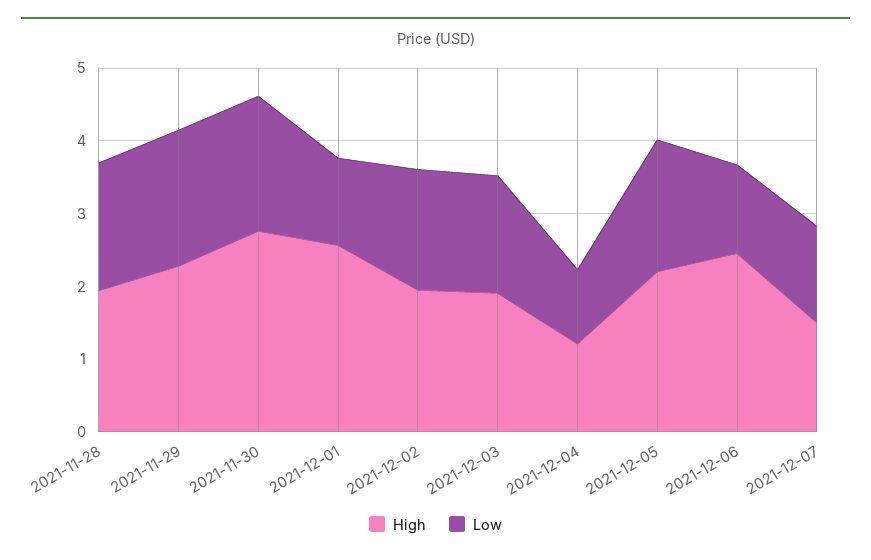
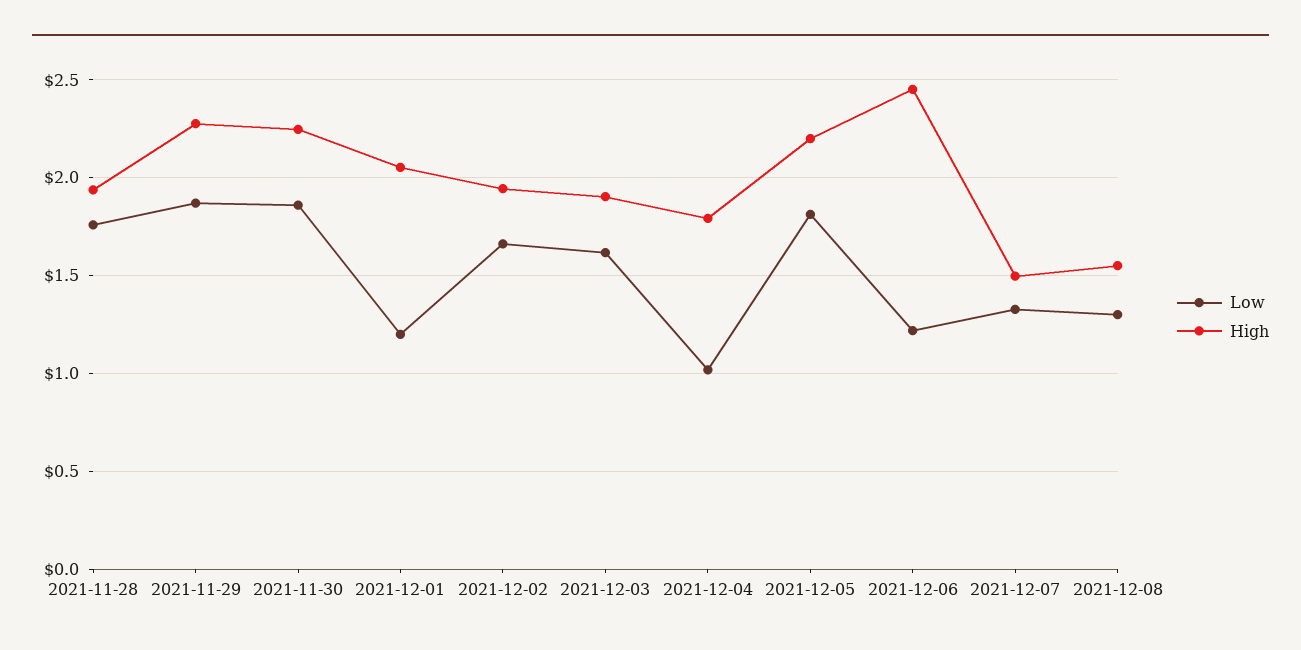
High, 2021-11-30: 2.8 -> 2.25
High, 2021-12-01: 2.6 -> 2.05
High, 2021-12-04: 1.2 -> 1.8
Low, 2021-12-08: none -> 1.3
High, 2021-12-08: none -> 1.55

